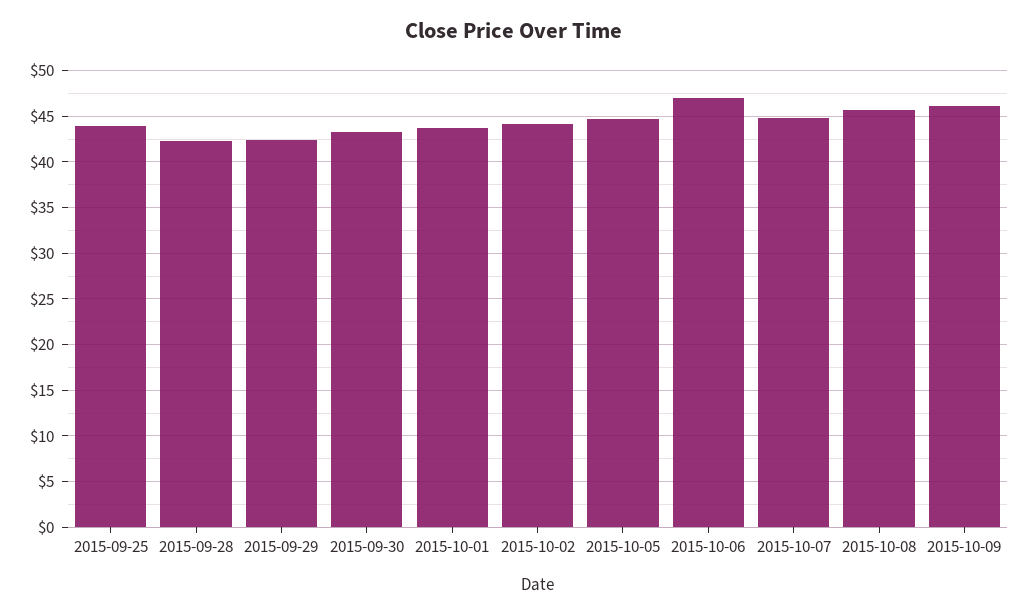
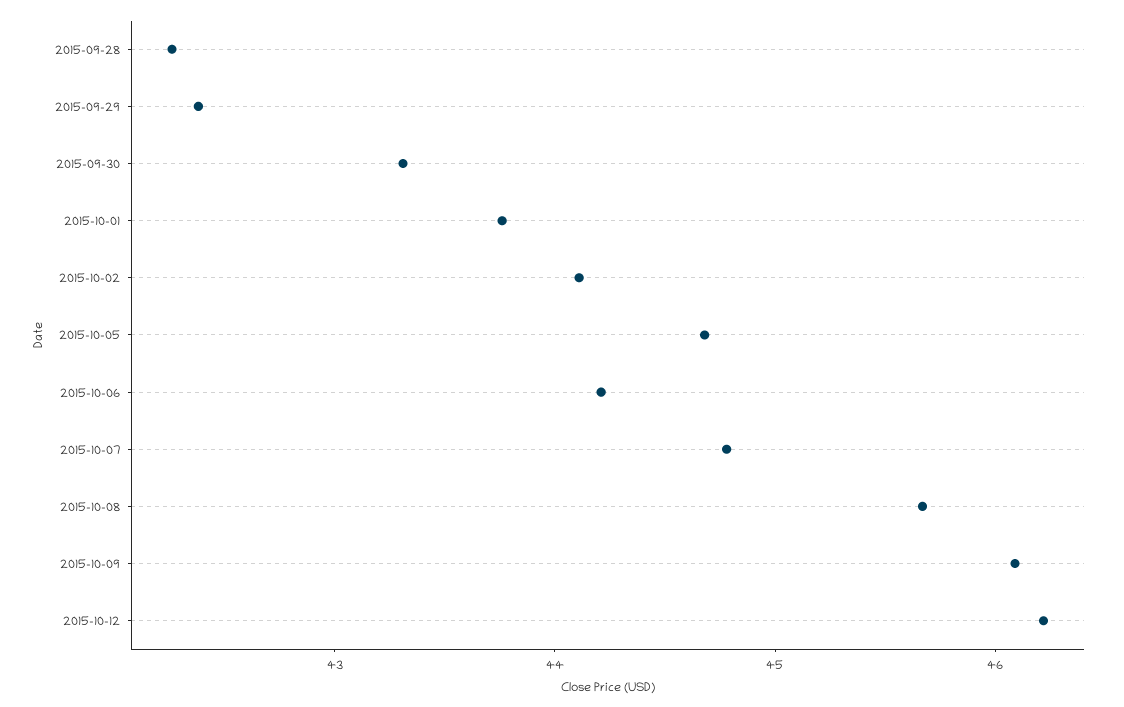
2015-09-25: 44 -> none
2015-10-06: 47 -> 44.2
2015-10-12: none -> 46.2

